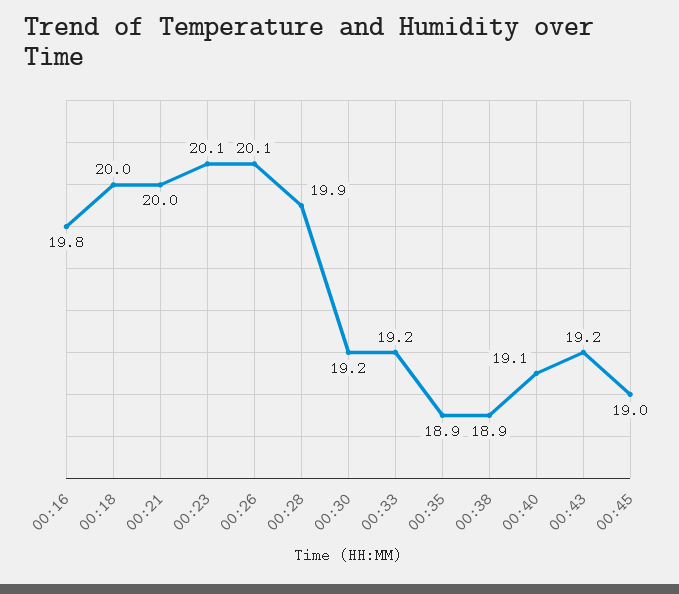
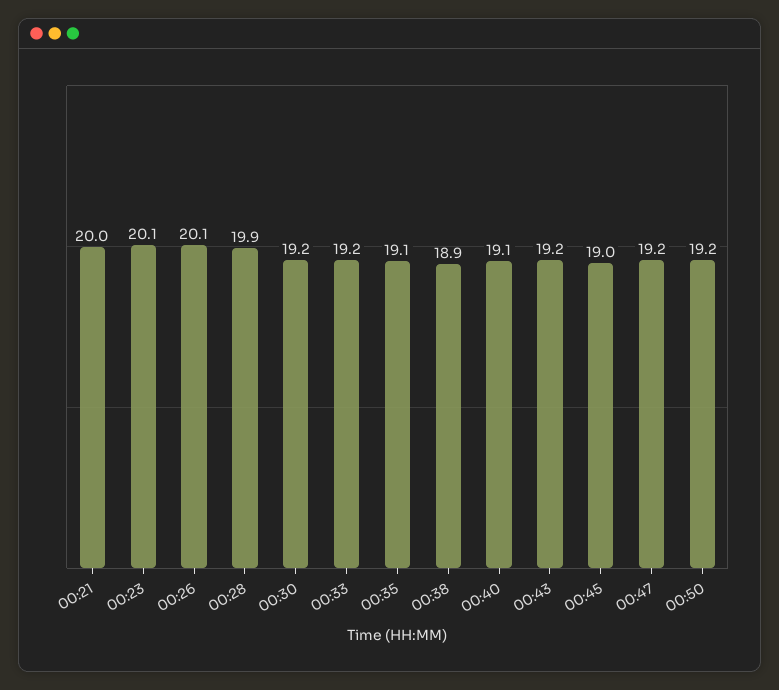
00:16: 19.8 -> none
00:18: 20 -> none
00:35: 18.9 -> 19.1
00:47: none -> 19.2
00:50: none -> 19.2

